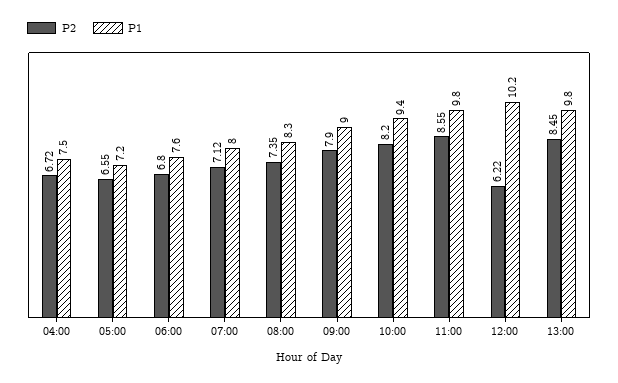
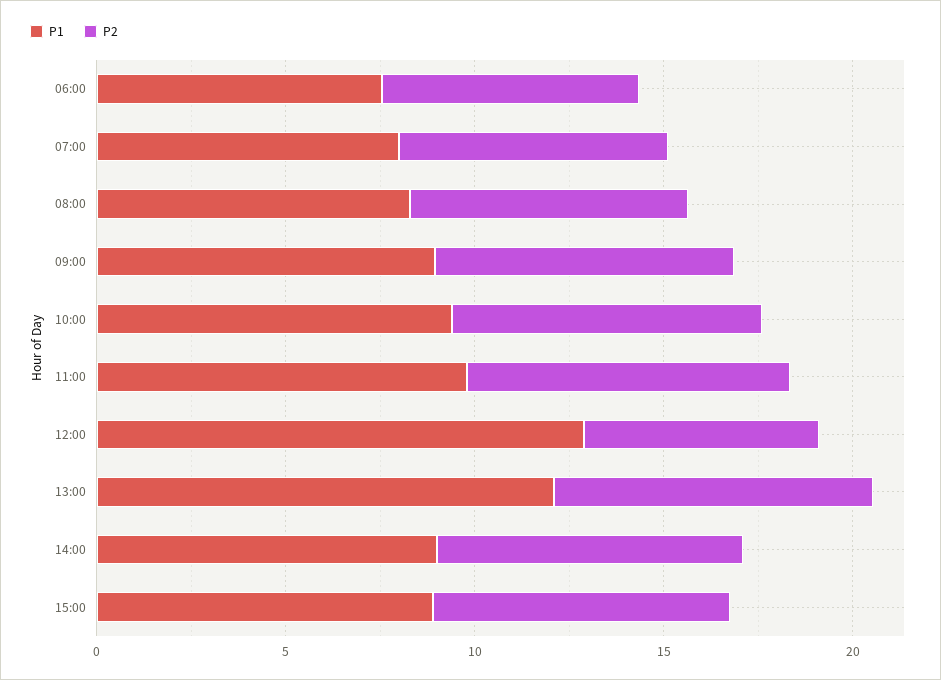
P2, 04:00: 6.72 -> none
P1, 04:00: 7.5 -> none
P2, 05:00: 6.55 -> none
P1, 05:00: 7.2 -> none
P1, 12:00: 10.2 -> 13
P1, 13:00: 9.8 -> 12
P1, 14:00: none -> 9
P2, 14:00: none -> 8
P1, 15:00: none -> 9
P2, 15:00: none -> 8

